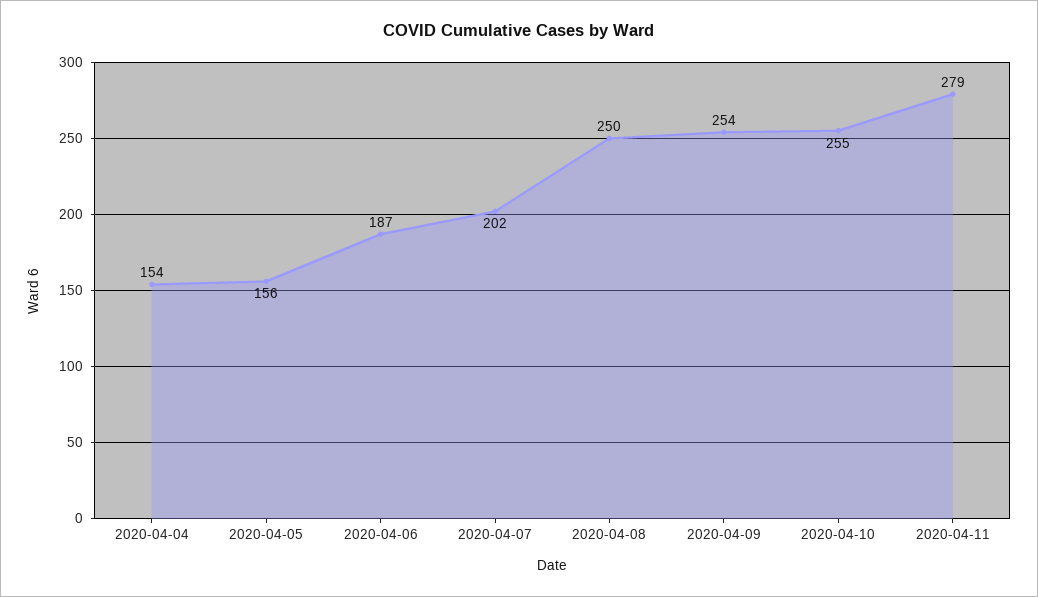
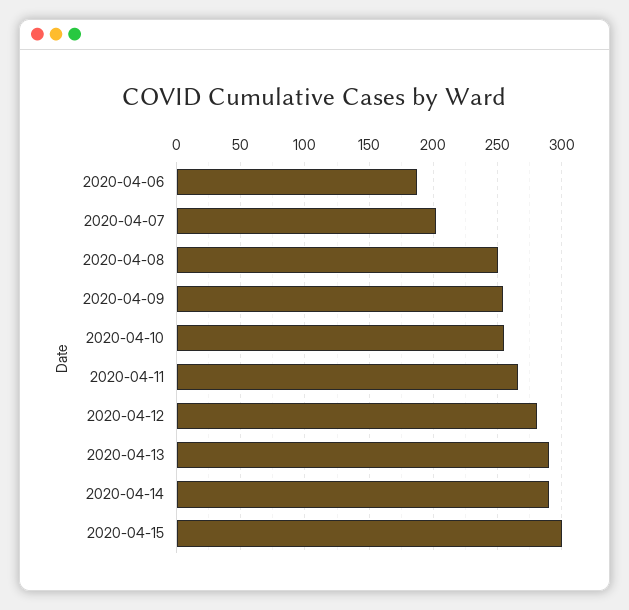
2020-04-04: 154 -> none
2020-04-05: 156 -> none
2020-04-11: 279 -> 265
2020-04-12: none -> 280
2020-04-13: none -> 290
2020-04-14: none -> 290
2020-04-15: none -> 300

